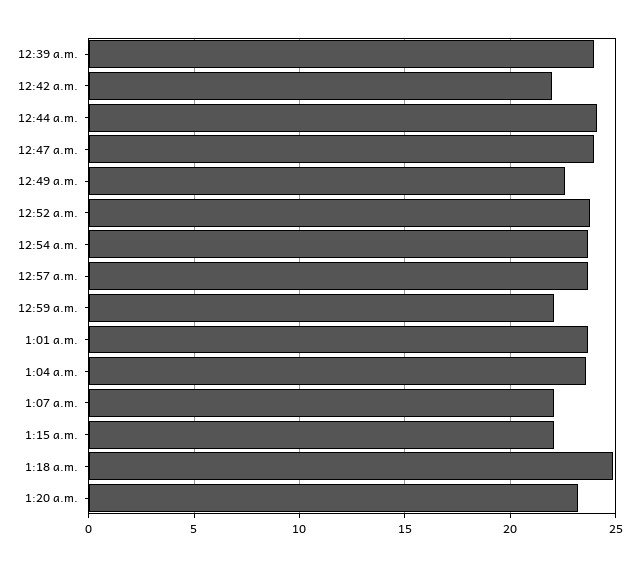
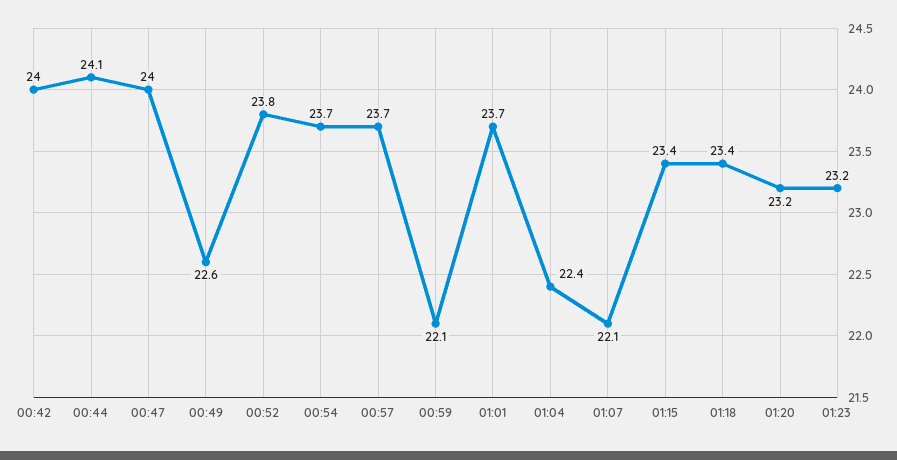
12:39 a.m.: 24 -> none
12:42 a.m.: 22 -> 24
1:04 a.m.: 23.5 -> 22.4
1:15 a.m.: 22 -> 23.4
1:18 a.m.: 25 -> 23.4
01:23: none -> 23.2

